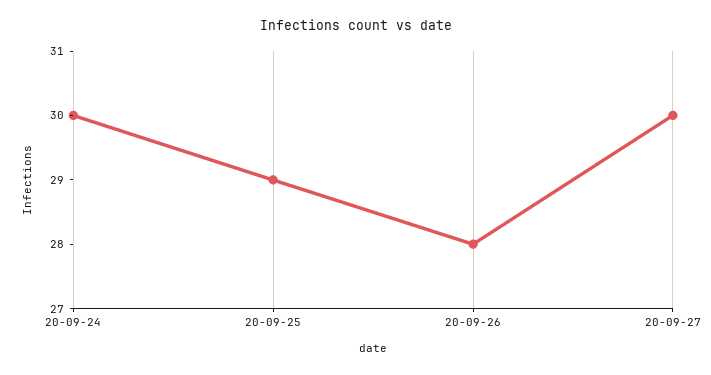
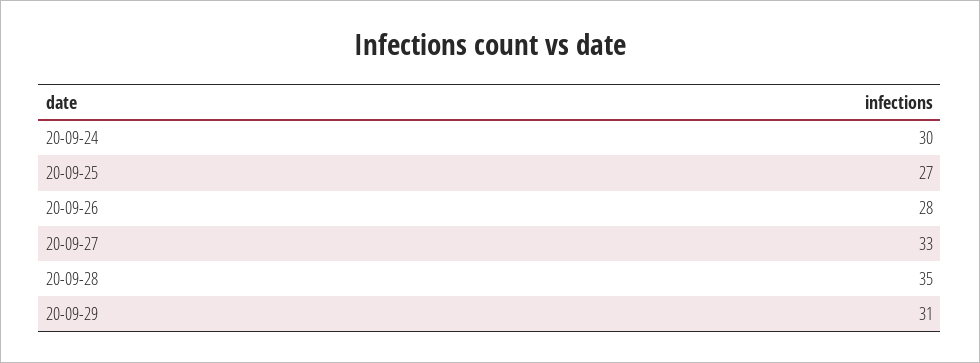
20-09-25: 29 -> 27
20-09-27: 30 -> 33
20-09-28: none -> 35
20-09-29: none -> 31

